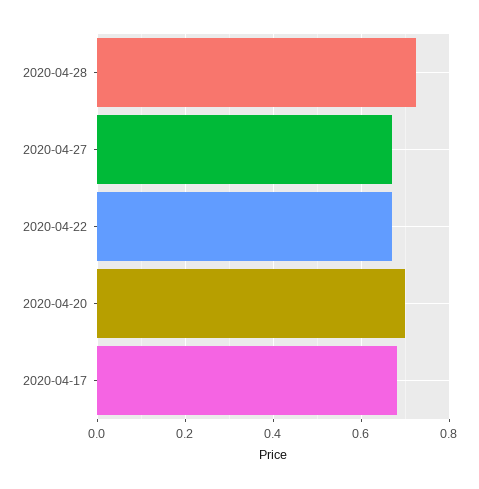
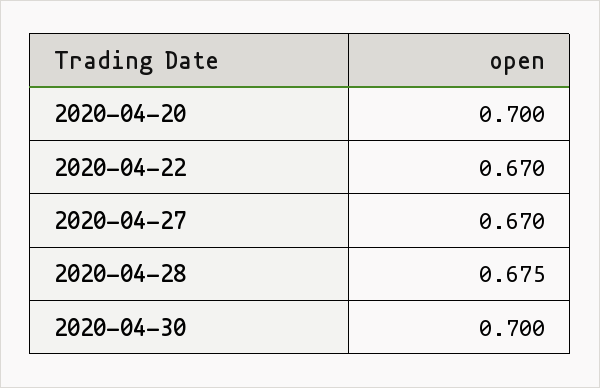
2020-04-28: 0.72 -> 0.675
2020-04-17: 0.68 -> none
2020-04-30: none -> 0.7

